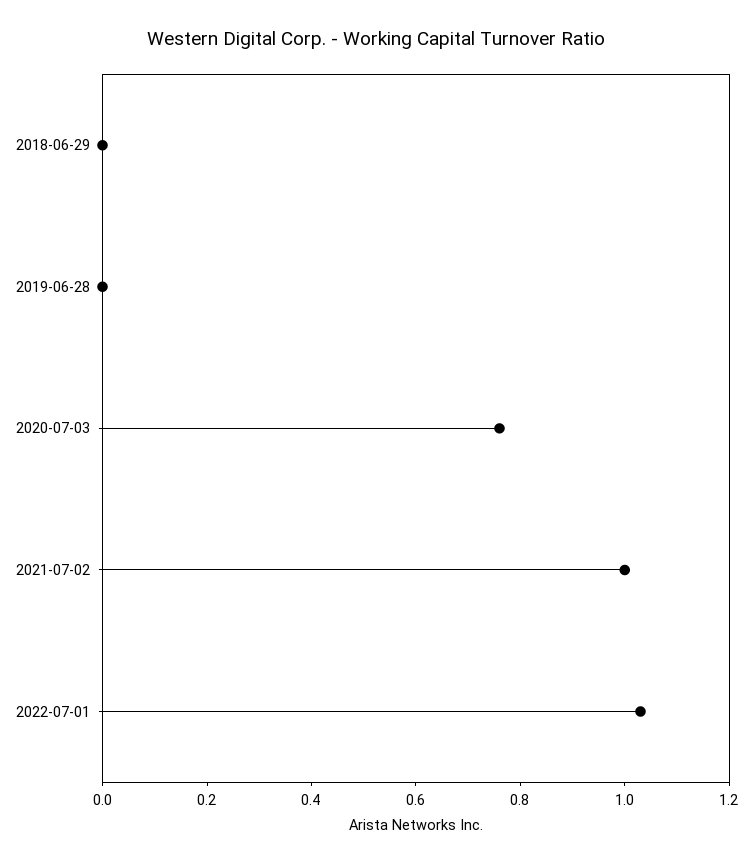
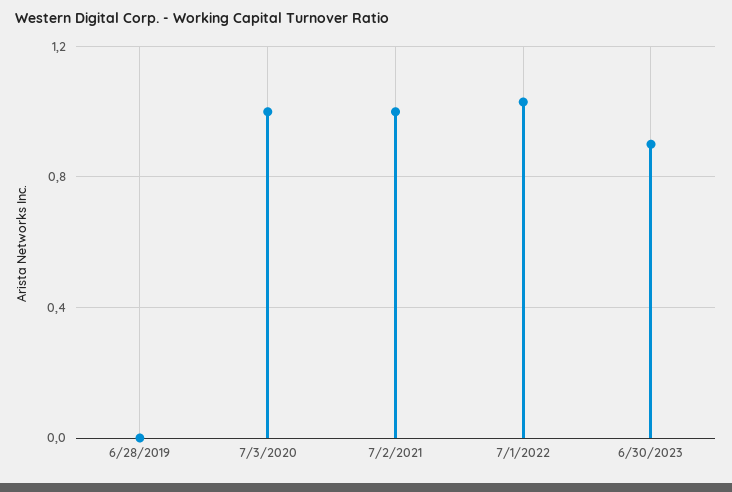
2018-06-29: 0 -> none
2020-07-03: 0.75 -> 1
6/30/2023: none -> 0.9

